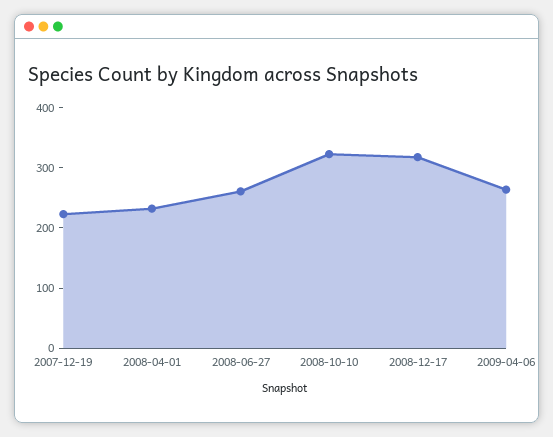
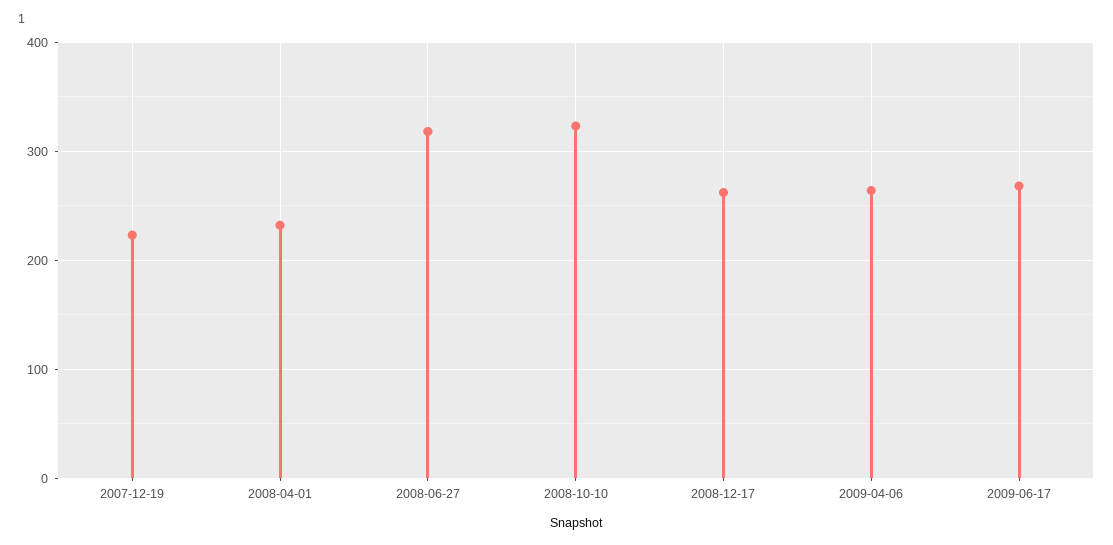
2008-06-27: 260 -> 320
2008-12-17: 320 -> 260
2009-06-17: none -> 270

